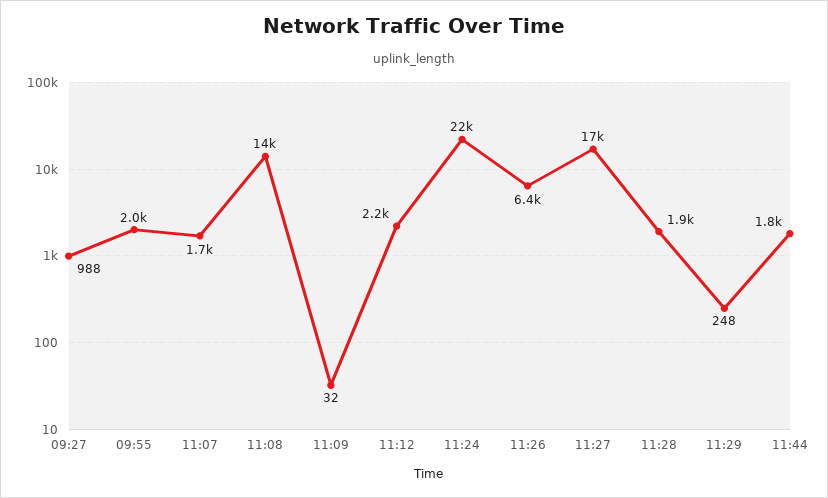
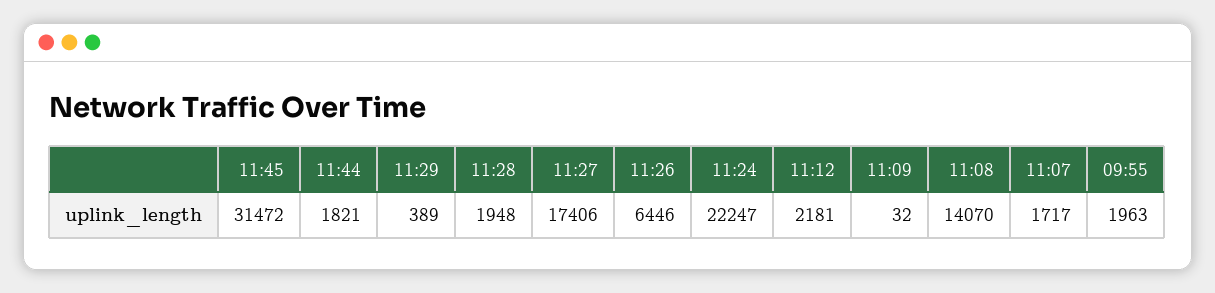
09:27: 988 -> none
11:29: 248 -> 389
11:45: none -> 31472

